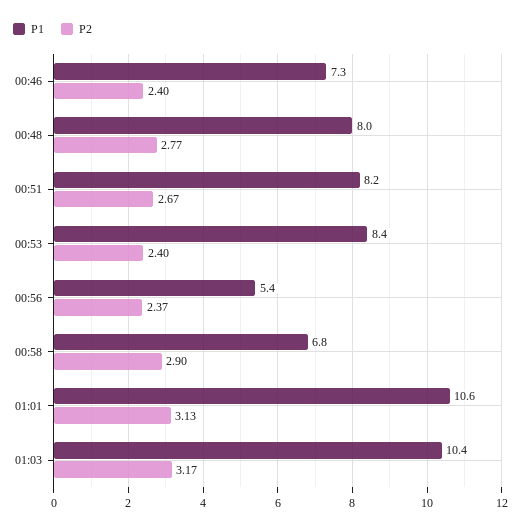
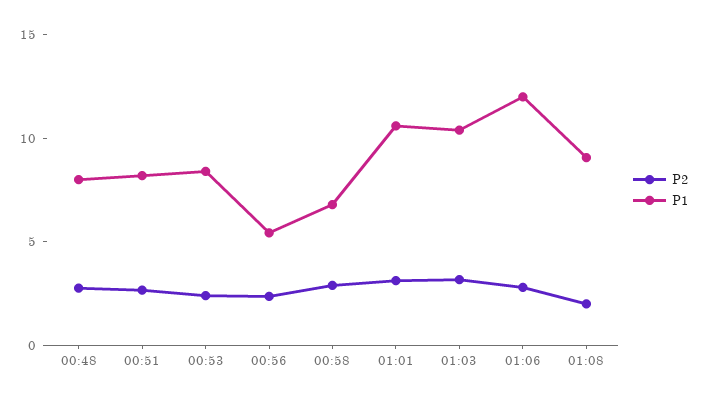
P1, 00:46: 7.3 -> none
P2, 00:46: 2.4 -> none
P2, 01:06: none -> 3
P1, 01:06: none -> 12
P2, 01:08: none -> 2
P1, 01:08: none -> 9

